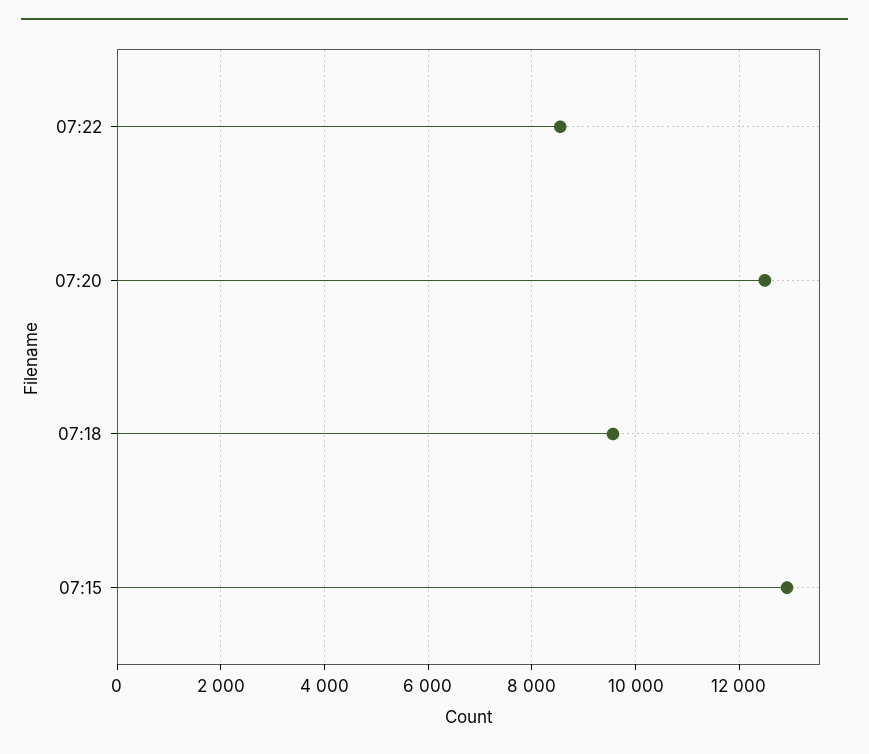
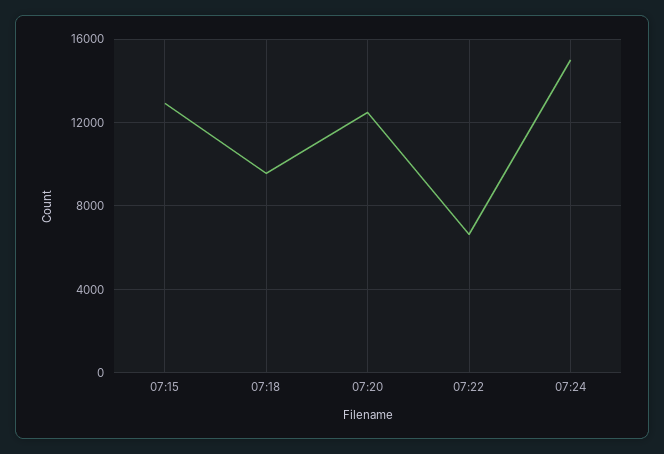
07:22: 8600 -> 6500
07:24: none -> 15000

